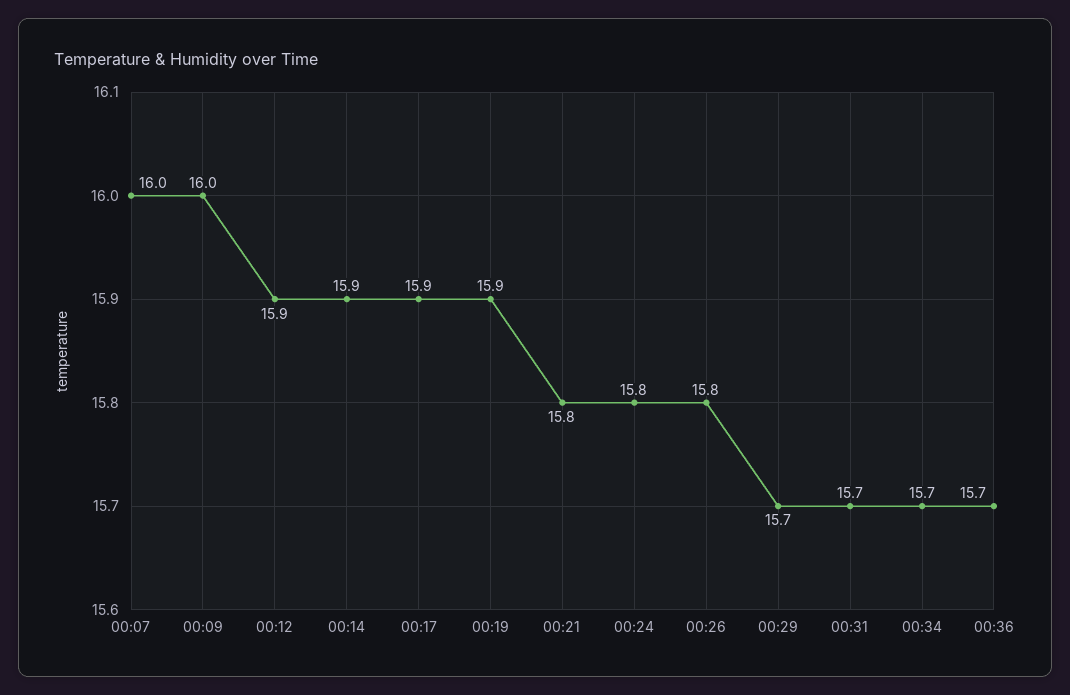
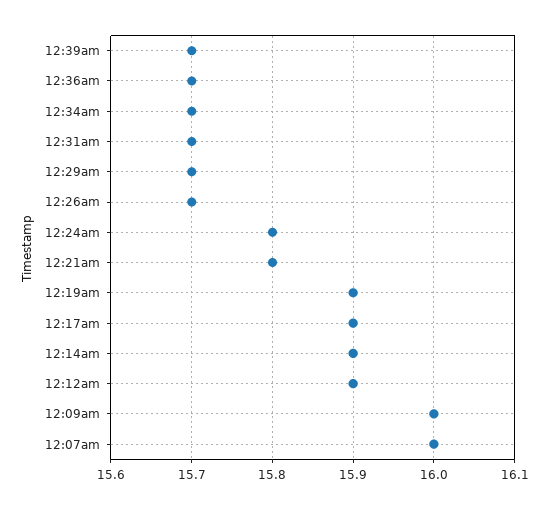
00:26: 15.8 -> 15.7
12:39am: none -> 15.7

